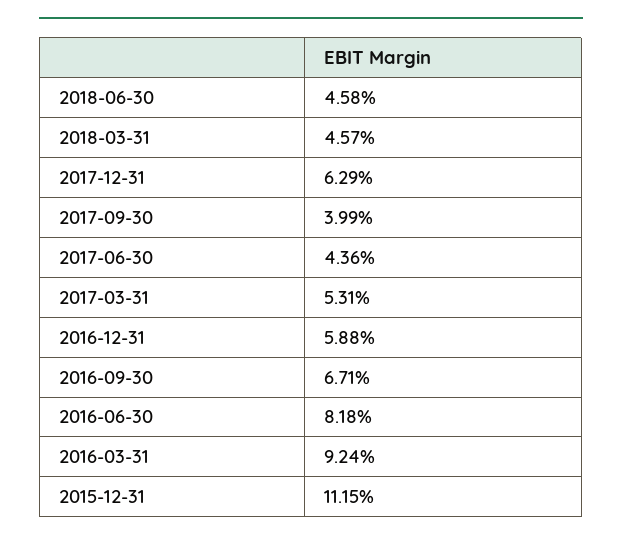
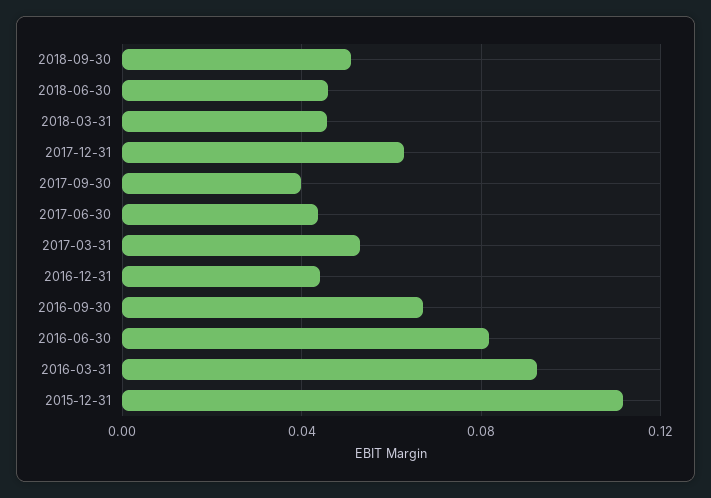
2016-12-31: 0.0588 -> 0.045
2018-09-30: none -> 0.05

